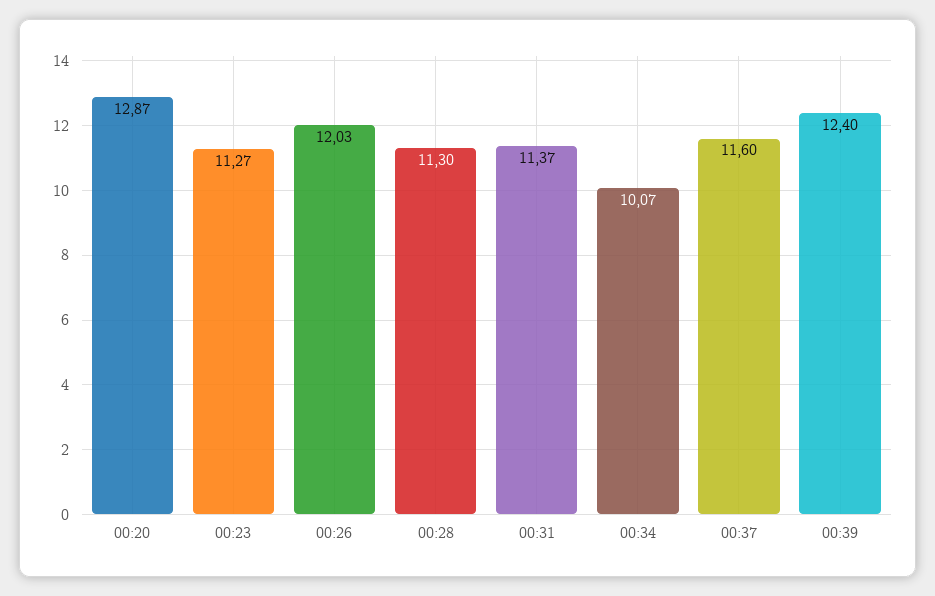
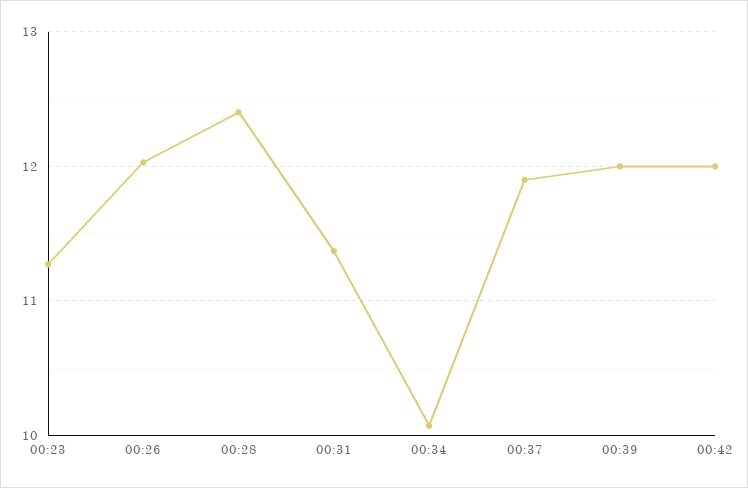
00:20: 12.87 -> none
00:28: 11.3 -> 12.4
00:37: 11.6 -> 11.9
00:39: 12.4 -> 12
00:42: none -> 12

